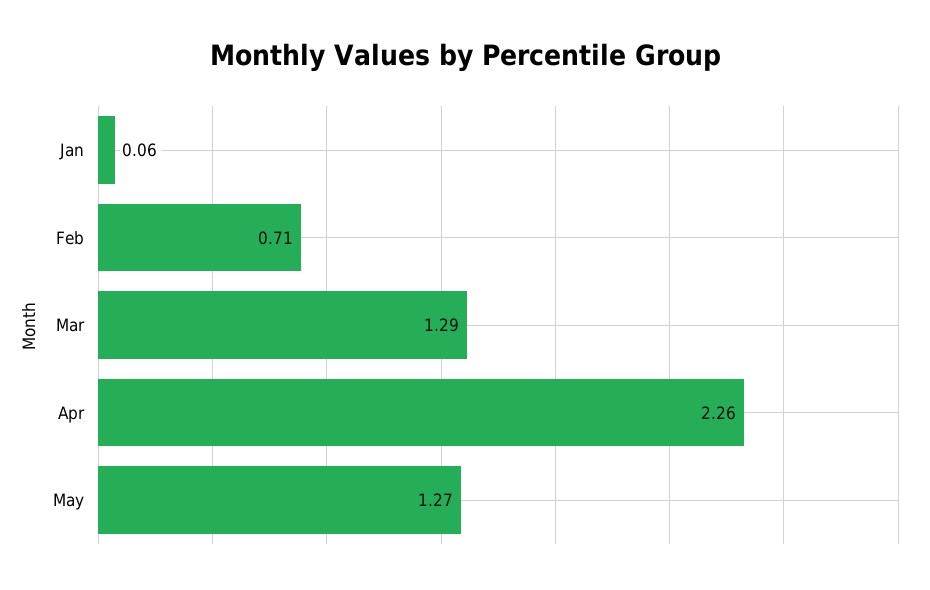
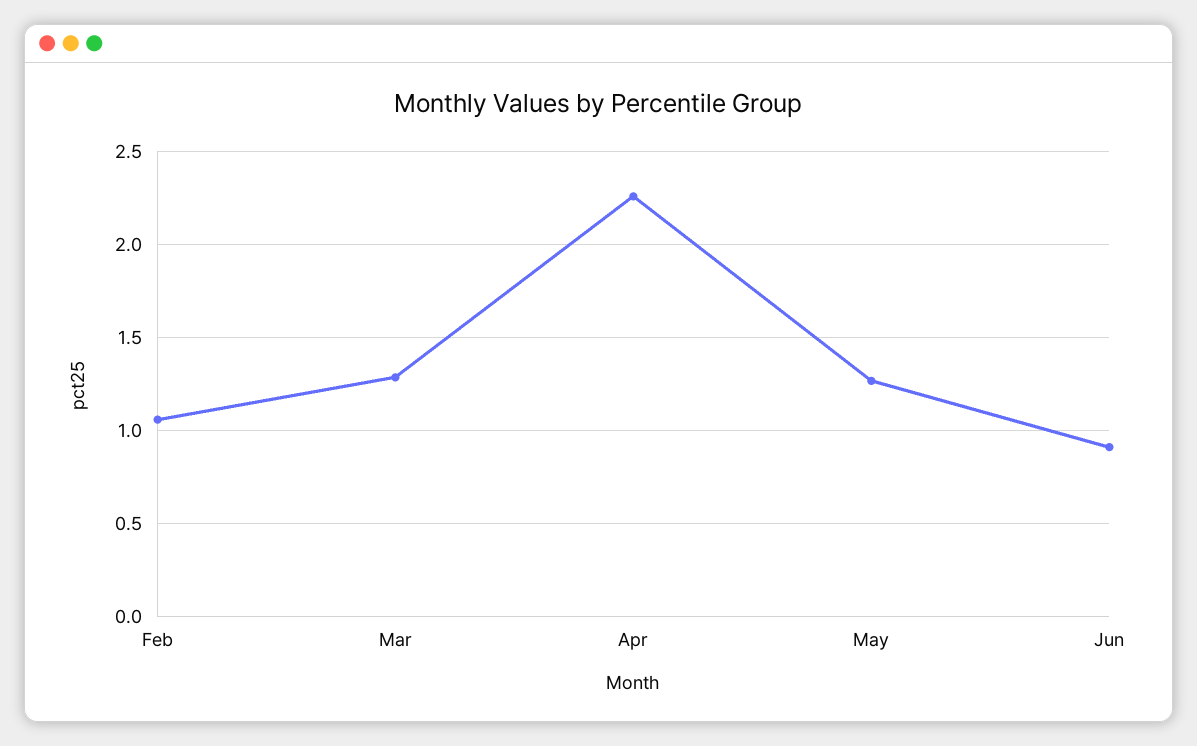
Jan: 0.06 -> none
Feb: 0.71 -> 1.05
Jun: none -> 0.9

